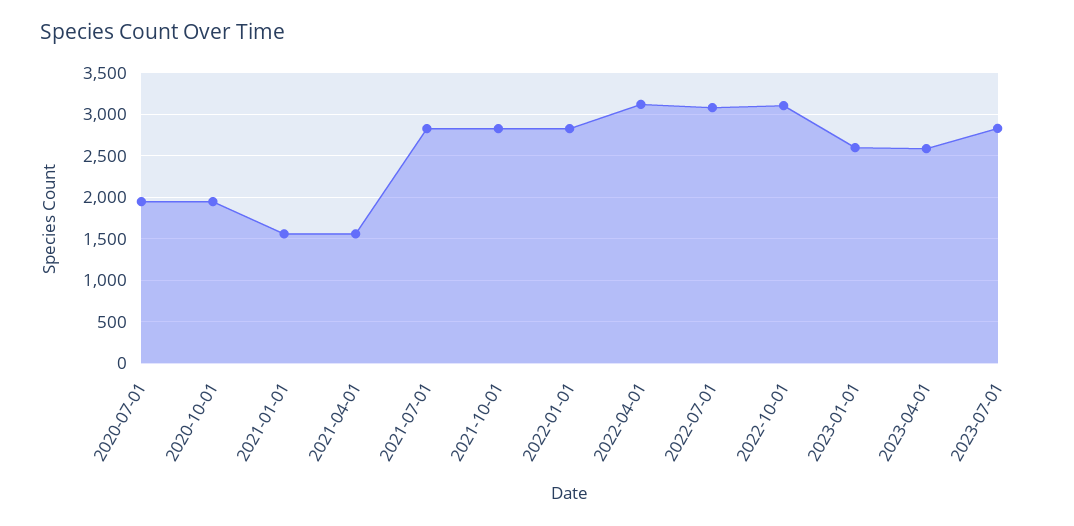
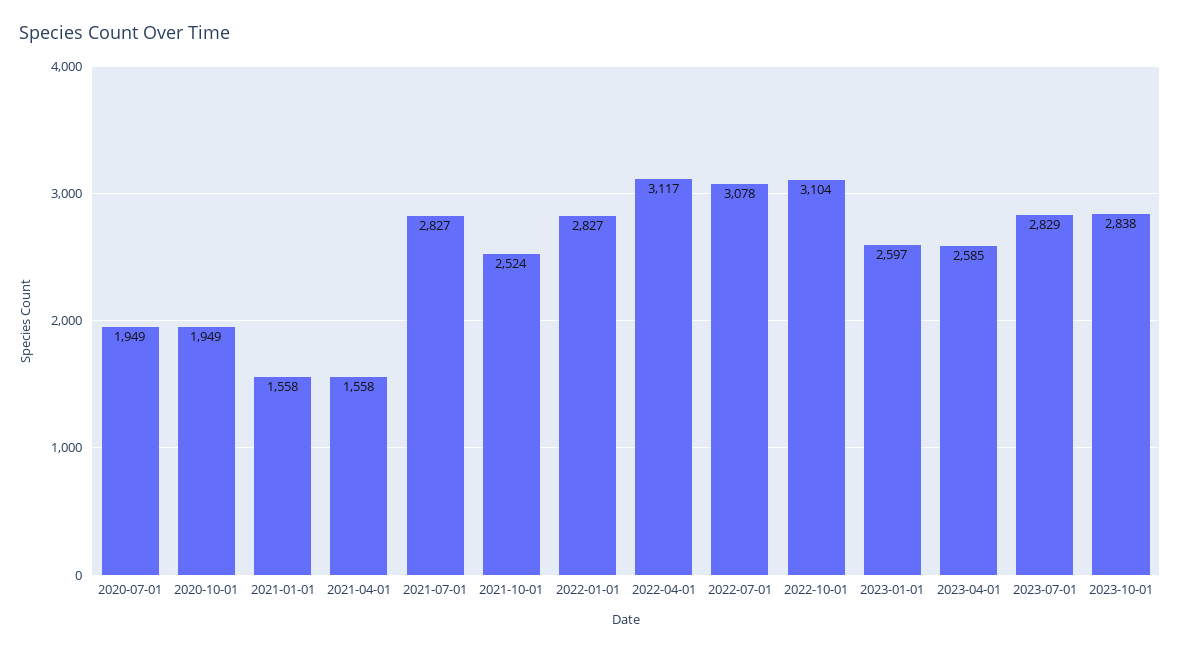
2021-10-01: 2800 -> 2524
2023-10-01: none -> 2838

